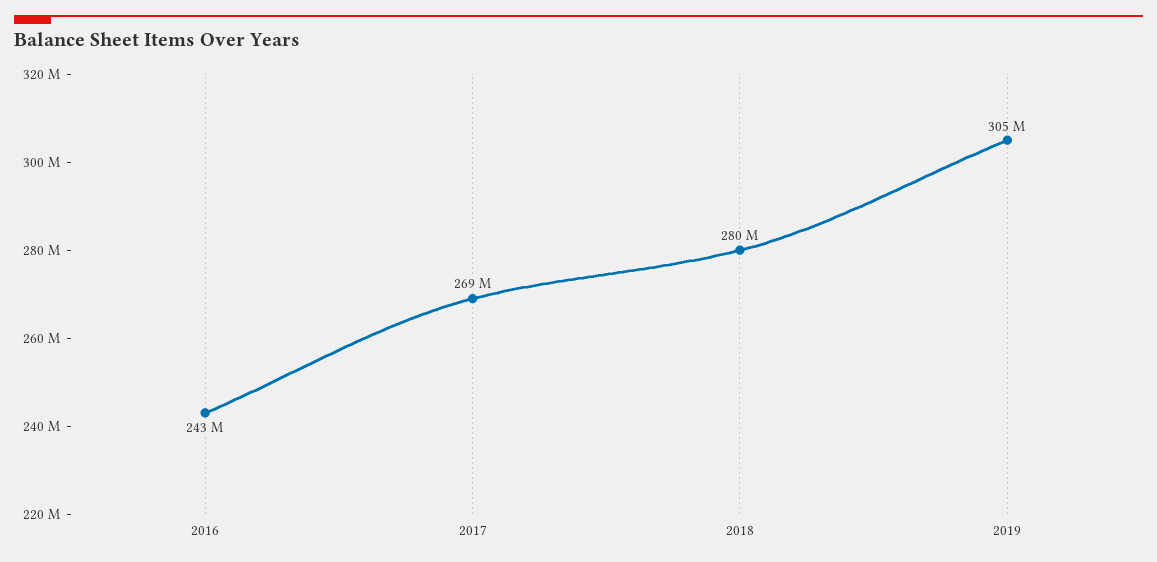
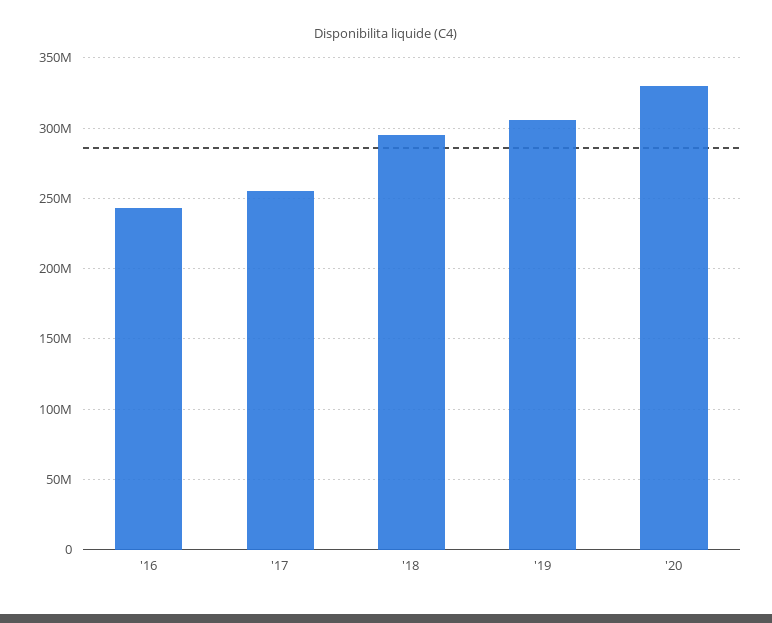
2017: 269000000 -> 255000000
2018: 280000000 -> 295000000
'20: none -> 330000000

